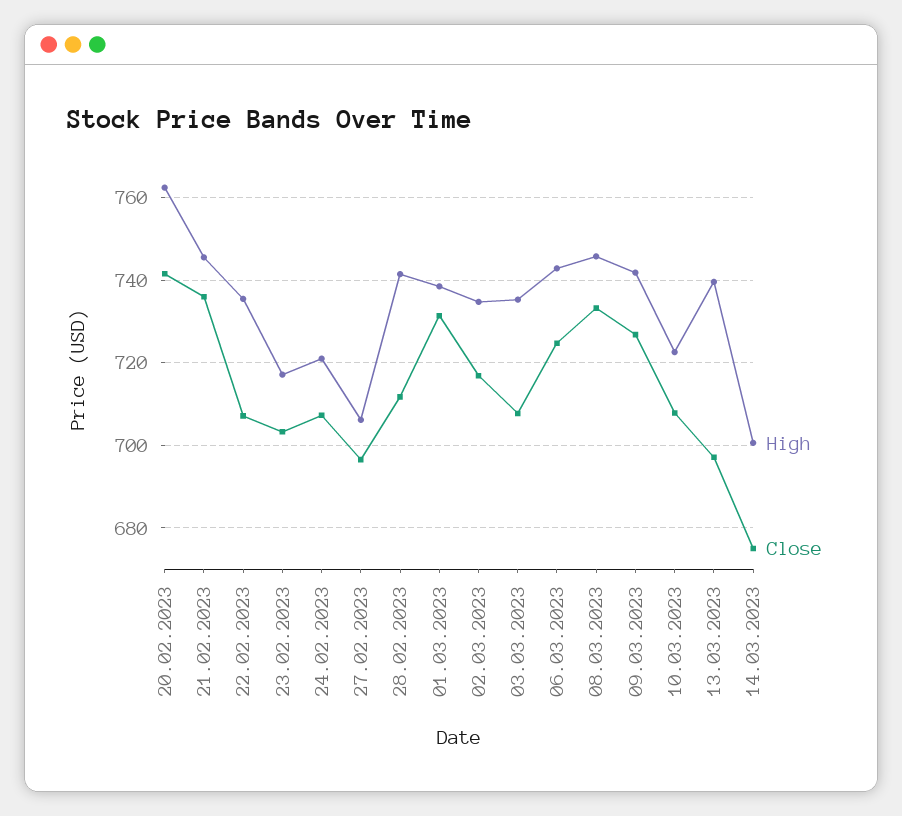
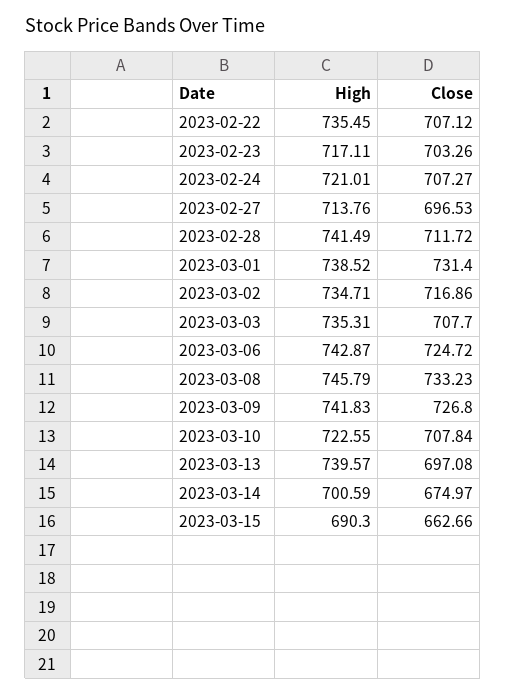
High, 20.02.2023: 762 -> none
Close, 20.02.2023: 742 -> none
High, 21.02.2023: 746 -> none
Close, 21.02.2023: 736 -> none
High, 27.02.2023: 706 -> 713.76
High, 2023-03-15: none -> 690.3
Close, 2023-03-15: none -> 662.66

